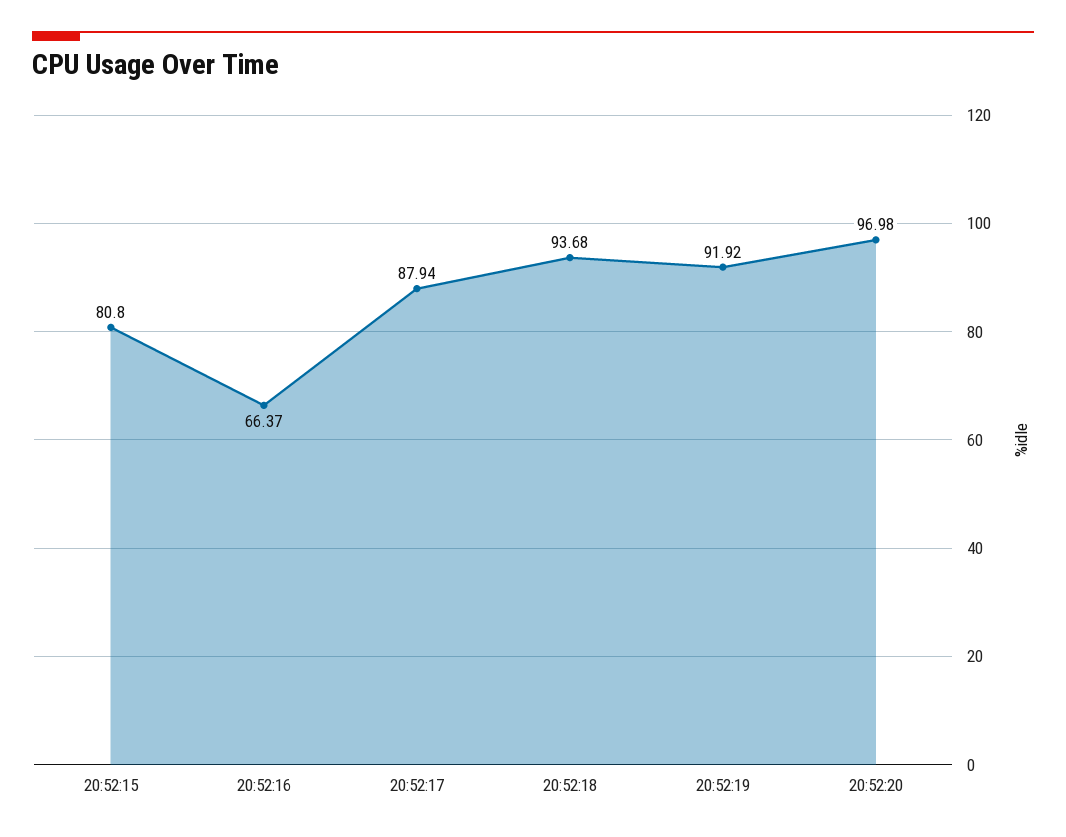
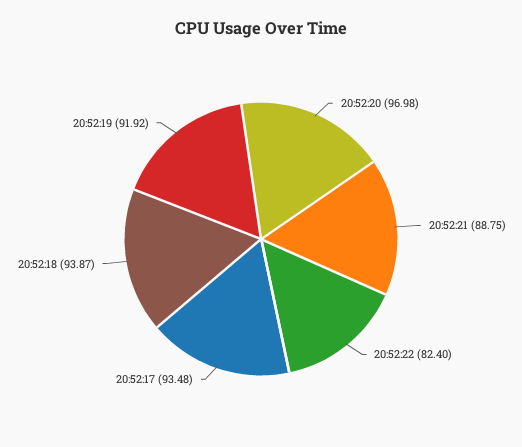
20:52:15: 80.8 -> none
20:52:16: 66.37 -> none
20:52:17: 87.94 -> 93.48
20:52:18: 93.68 -> 93.87
20:52:21: none -> 88.75
20:52:22: none -> 82.4

